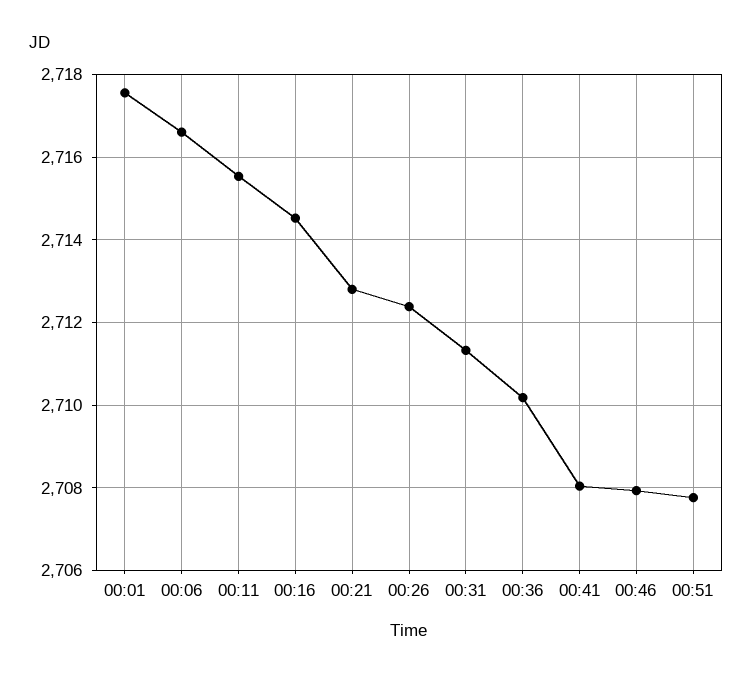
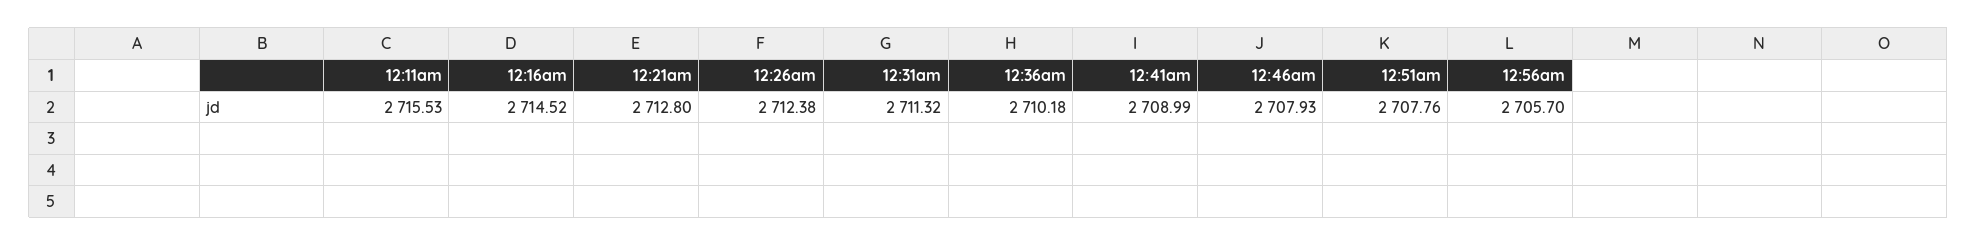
00:01: 2717.6 -> none
00:06: 2716.6 -> none
00:41: 2708 -> 2708.99
12:56am: none -> 2705.7

